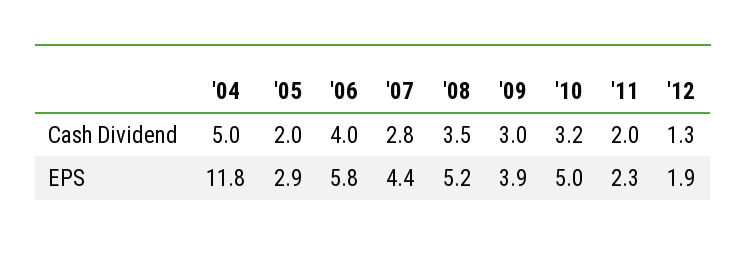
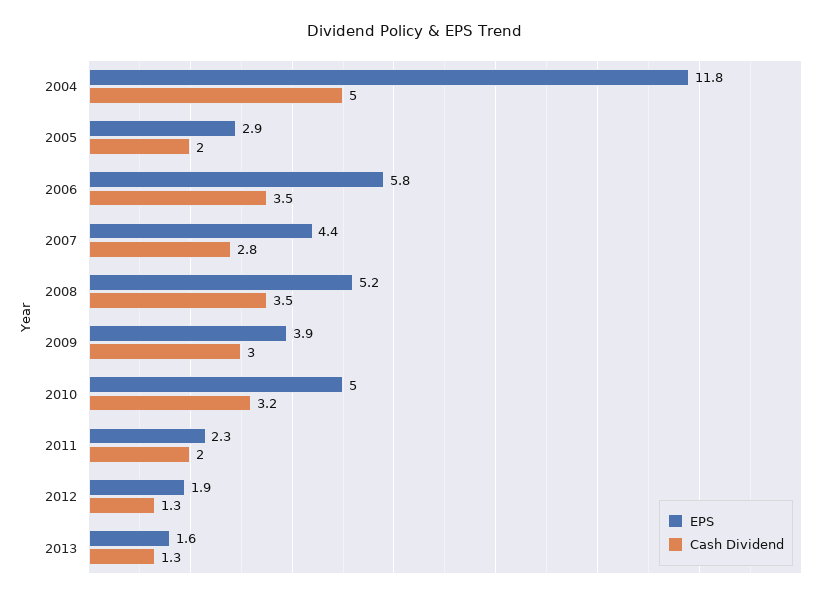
Cash Dividend, '06: 4 -> 3.5
EPS, 2013: none -> 1.6
Cash Dividend, 2013: none -> 1.3

